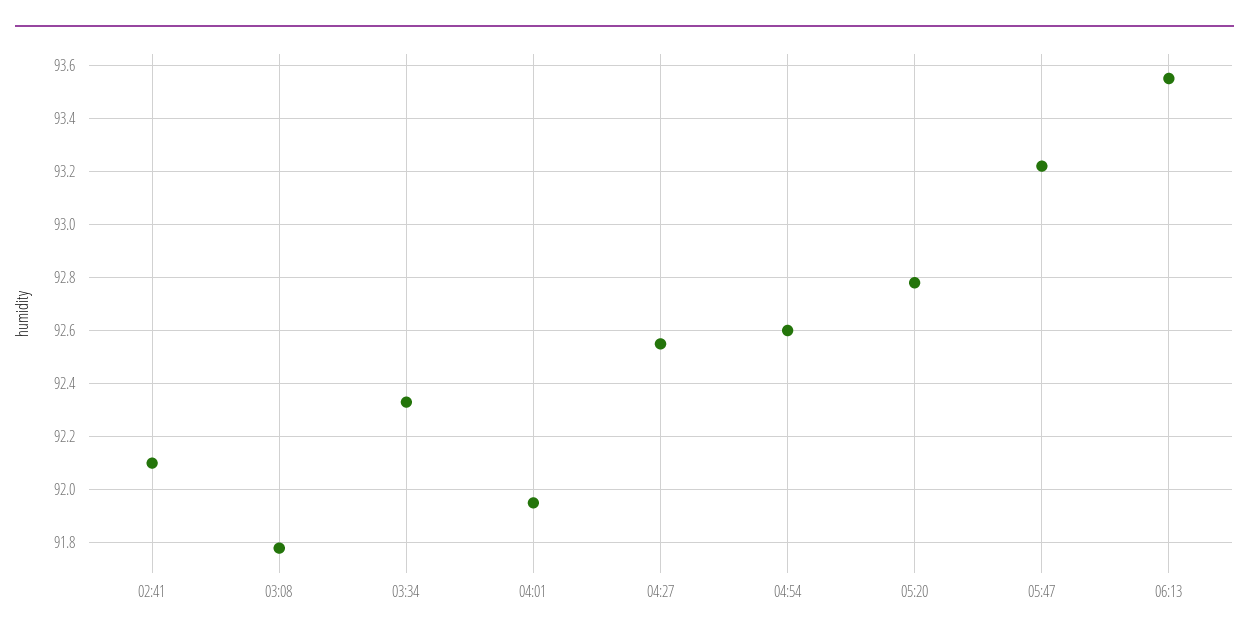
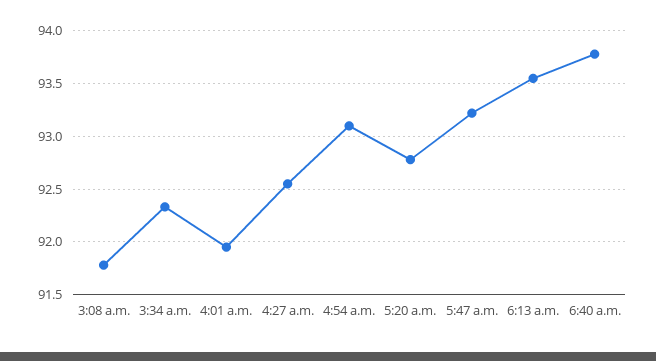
02:41: 92.1 -> none
04:54: 92.6 -> 93.1
6:40 a.m.: none -> 93.8

